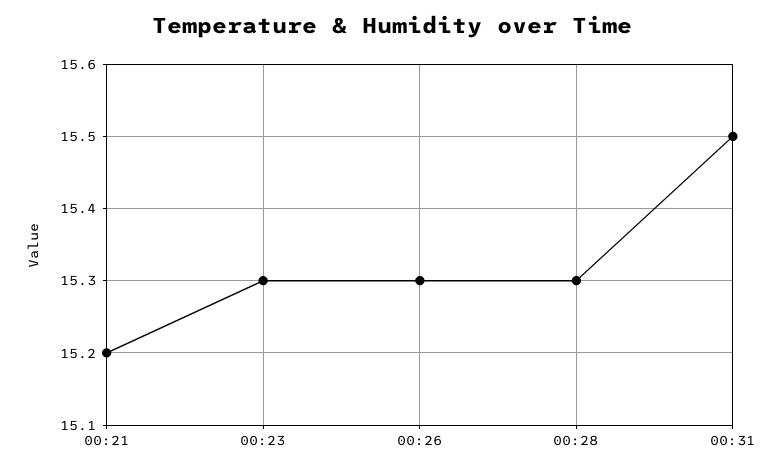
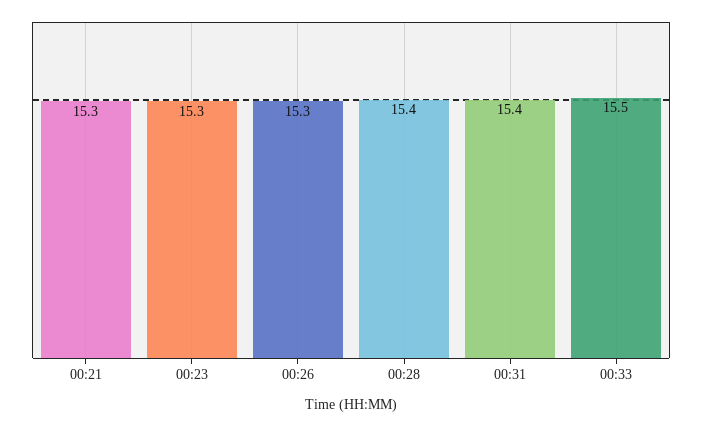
00:21: 15.2 -> 15.3
00:28: 15.3 -> 15.4
00:31: 15.5 -> 15.4
00:33: none -> 15.5

